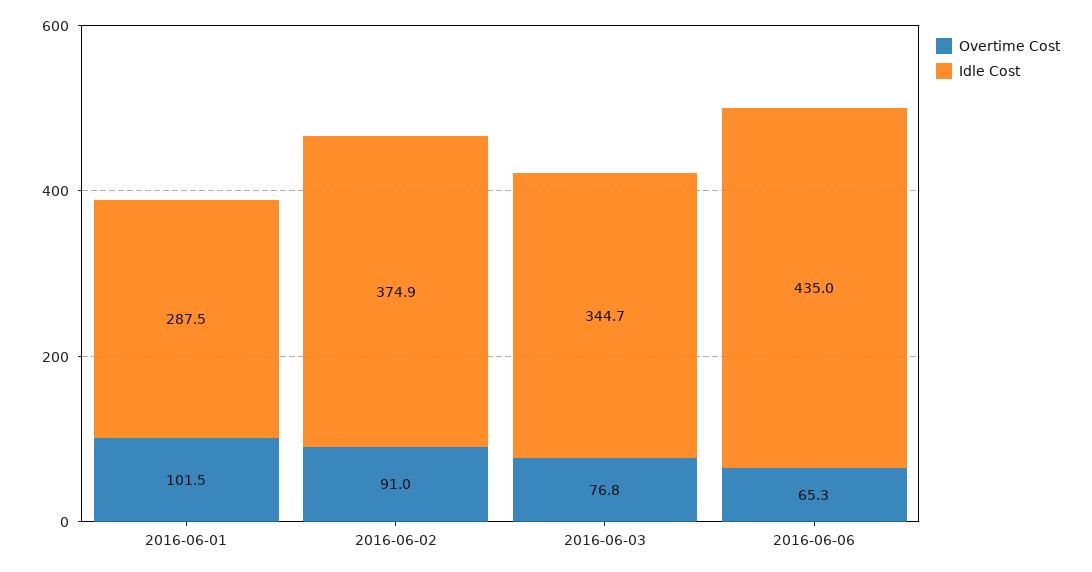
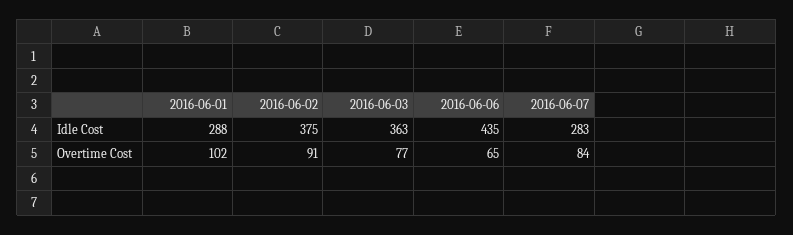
Idle Cost, 2016-06-03: 344.7 -> 363
Idle Cost, 2016-06-07: none -> 283
Overtime Cost, 2016-06-07: none -> 84

